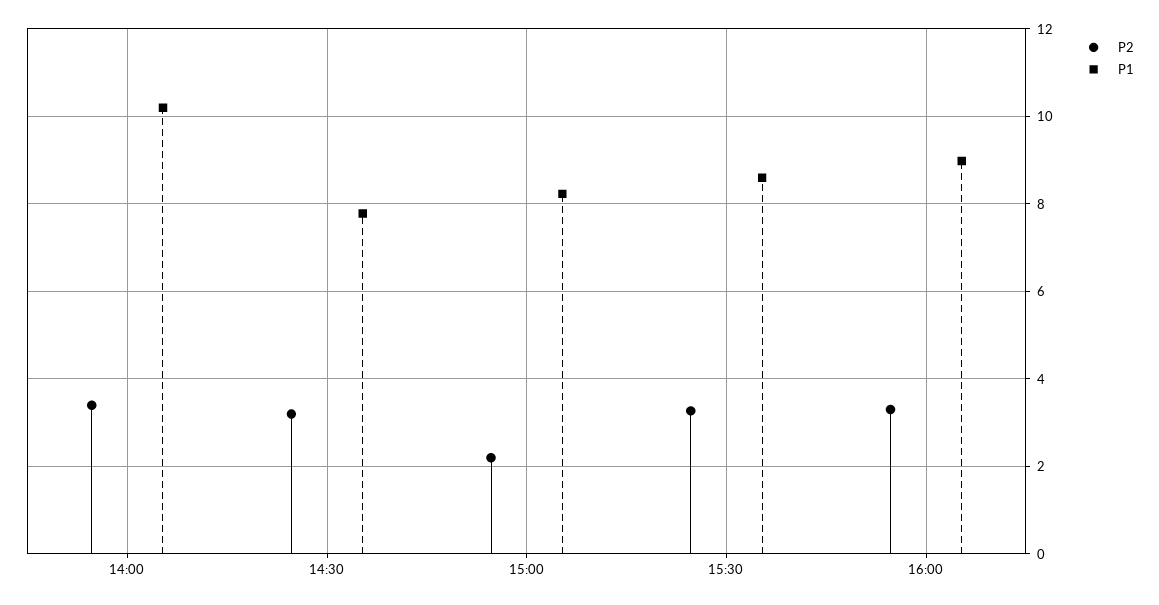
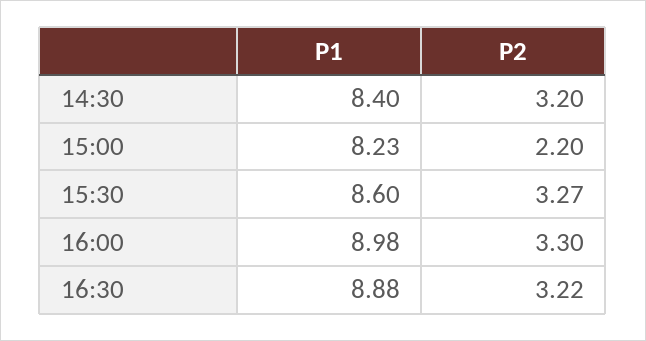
P2, 14:00: 3.4 -> none
P1, 14:00: 10.2 -> none
P1, 14:30: 7.8 -> 8.4
P1, 16:30: none -> 8.88
P2, 16:30: none -> 3.22

